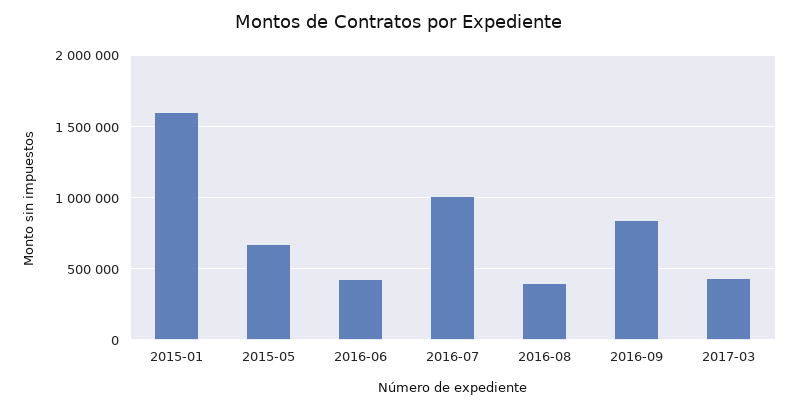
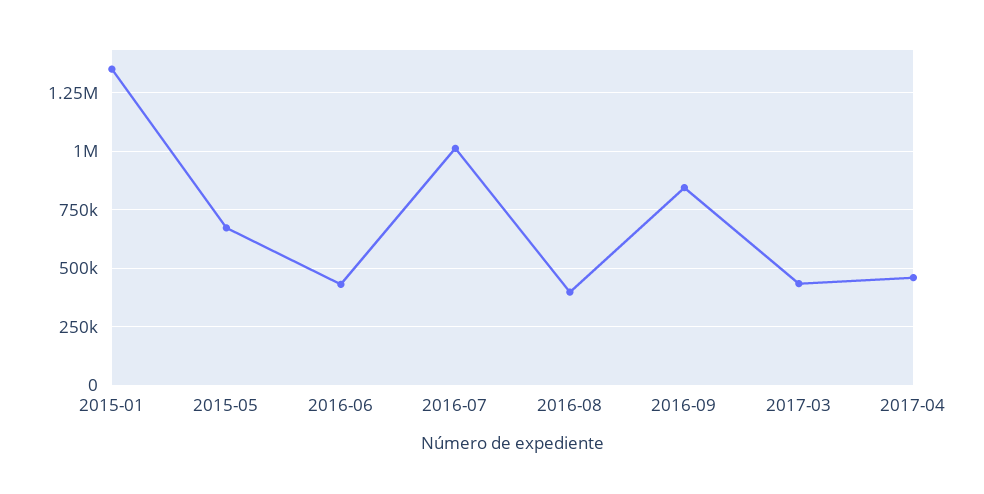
2015-01: 1600000 -> 1350000
2017-04: none -> 450000

